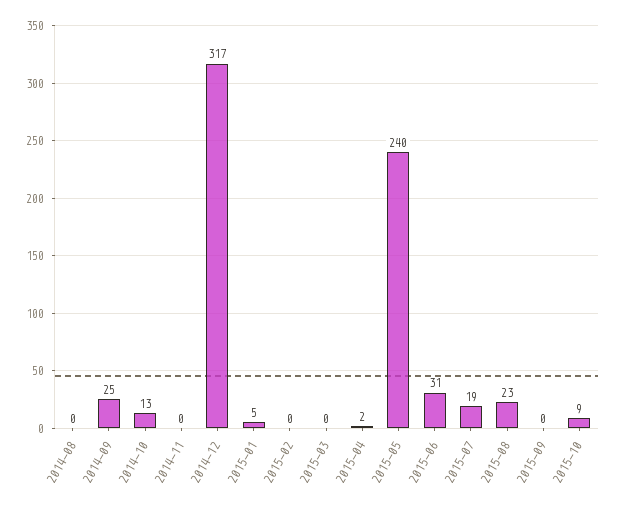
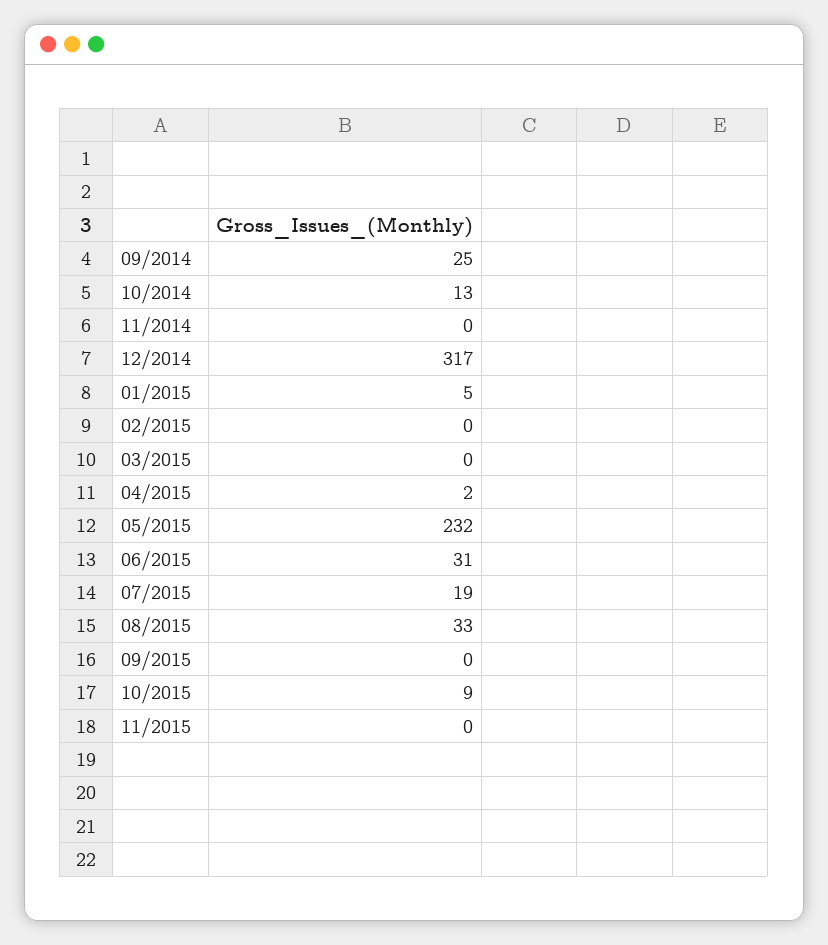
2014-08: 0 -> none
2015-05: 240 -> 232
2015-08: 23 -> 33
11/2015: none -> 0

